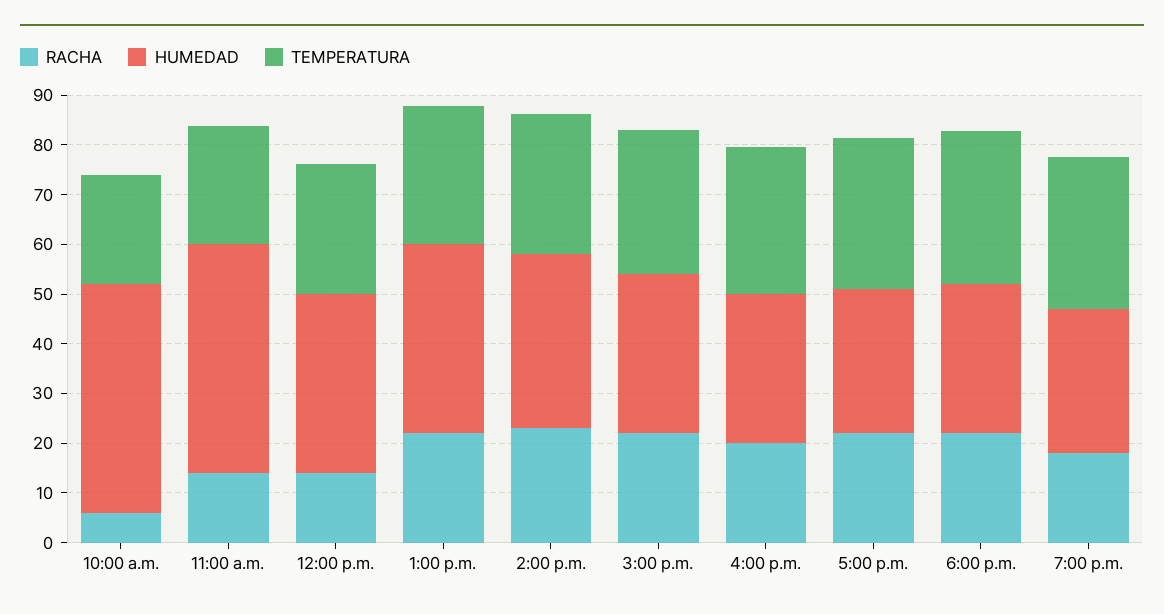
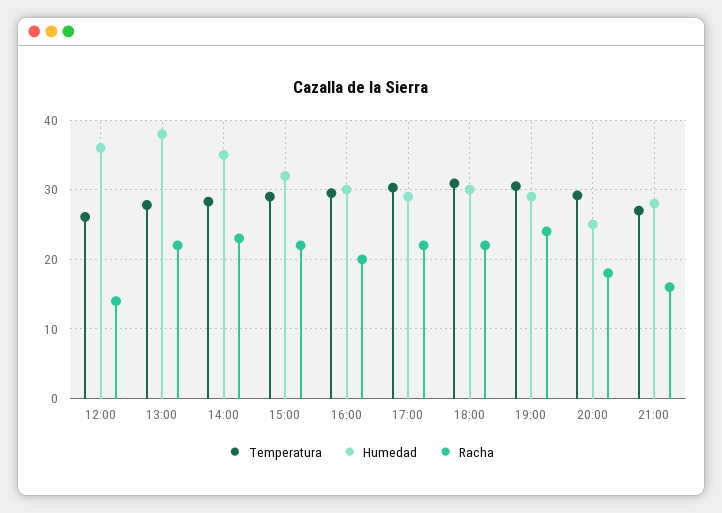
RACHA, 10:00 a.m.: 6 -> none
HUMEDAD, 10:00 a.m.: 46 -> none
TEMPERATURA, 10:00 a.m.: 22 -> none
RACHA, 11:00 a.m.: 14 -> none
HUMEDAD, 11:00 a.m.: 46 -> none
TEMPERATURA, 11:00 a.m.: 24 -> none
RACHA, 7:00 p.m.: 18 -> 24
TEMPERATURA, 20:00: none -> 29
HUMEDAD, 20:00: none -> 25
RACHA, 20:00: none -> 18
TEMPERATURA, 21:00: none -> 27
HUMEDAD, 21:00: none -> 28
RACHA, 21:00: none -> 16

